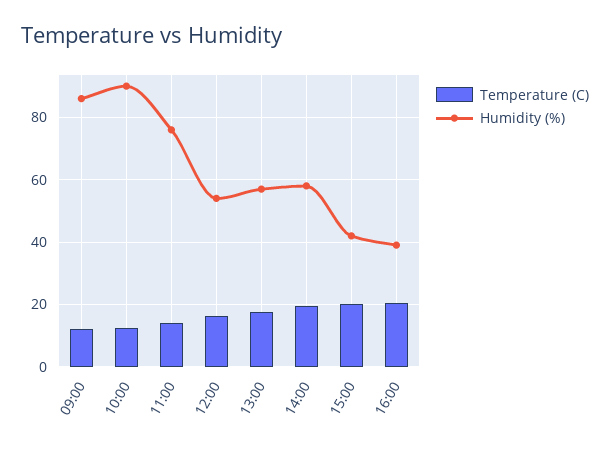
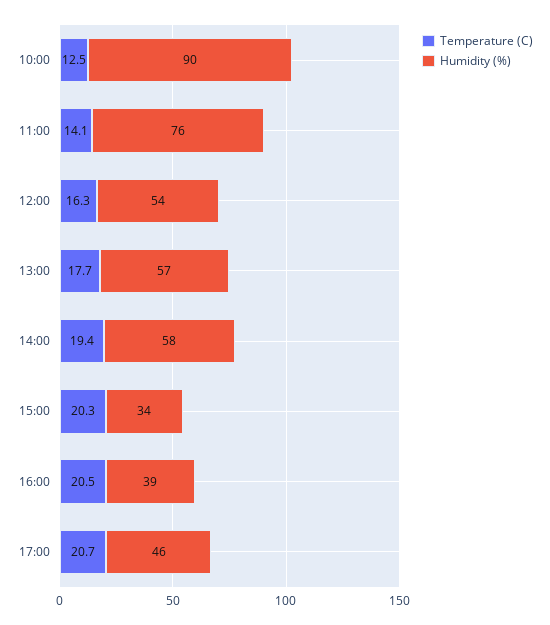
Temperature (C), 09:00: 12 -> none
Humidity (%), 09:00: 86 -> none
Humidity (%), 15:00: 42 -> 34
Temperature (C), 17:00: none -> 20.7
Humidity (%), 17:00: none -> 46

